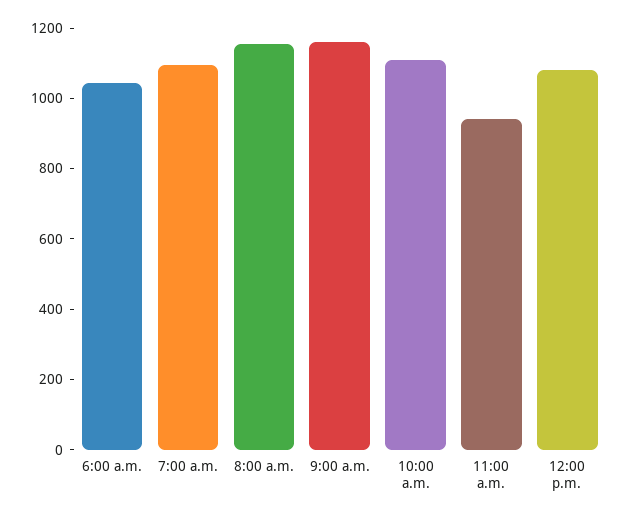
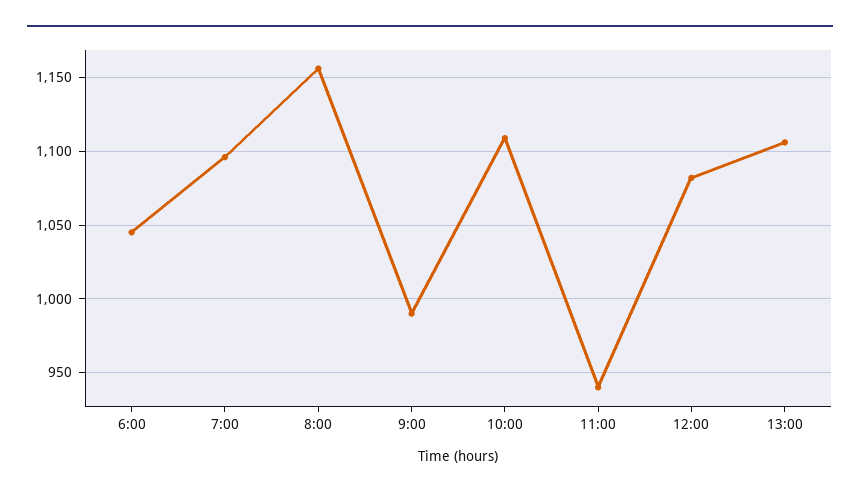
9:00 a.m.: 1150 -> 990
13:00: none -> 1105

